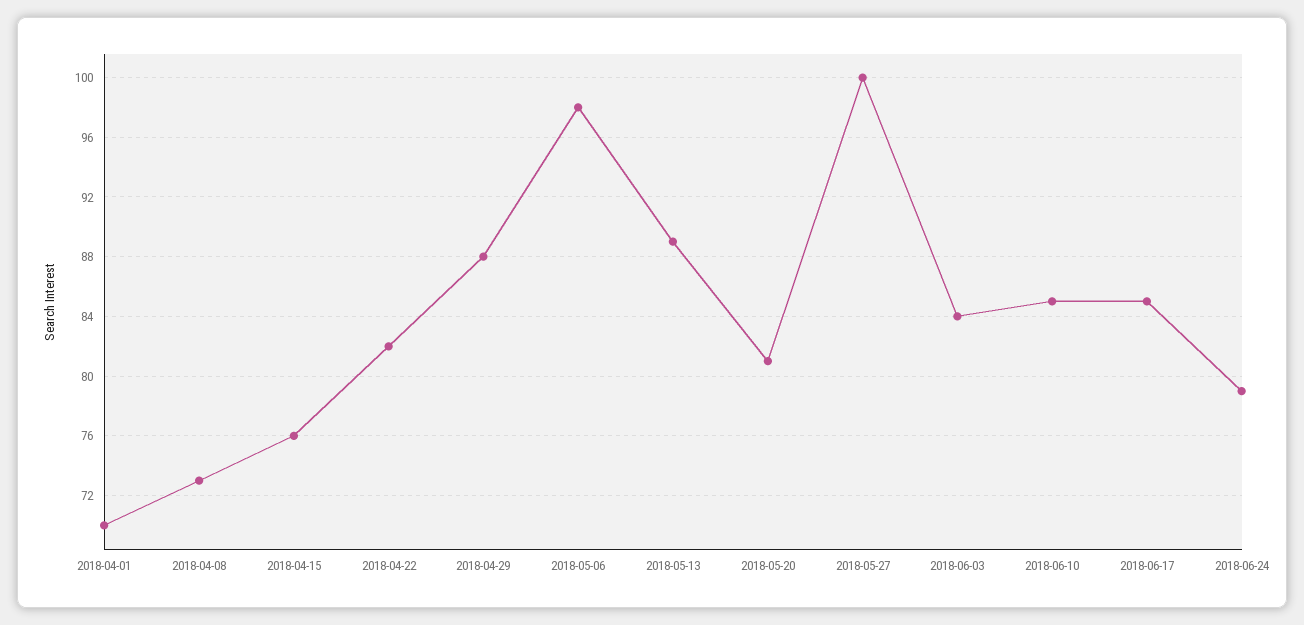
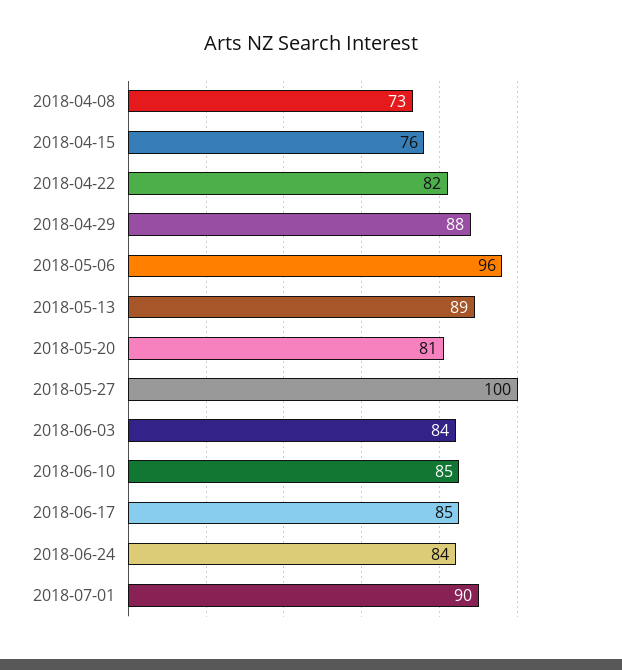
2018-04-01: 70 -> none
2018-05-06: 98 -> 96
2018-06-24: 79 -> 84
2018-07-01: none -> 90

